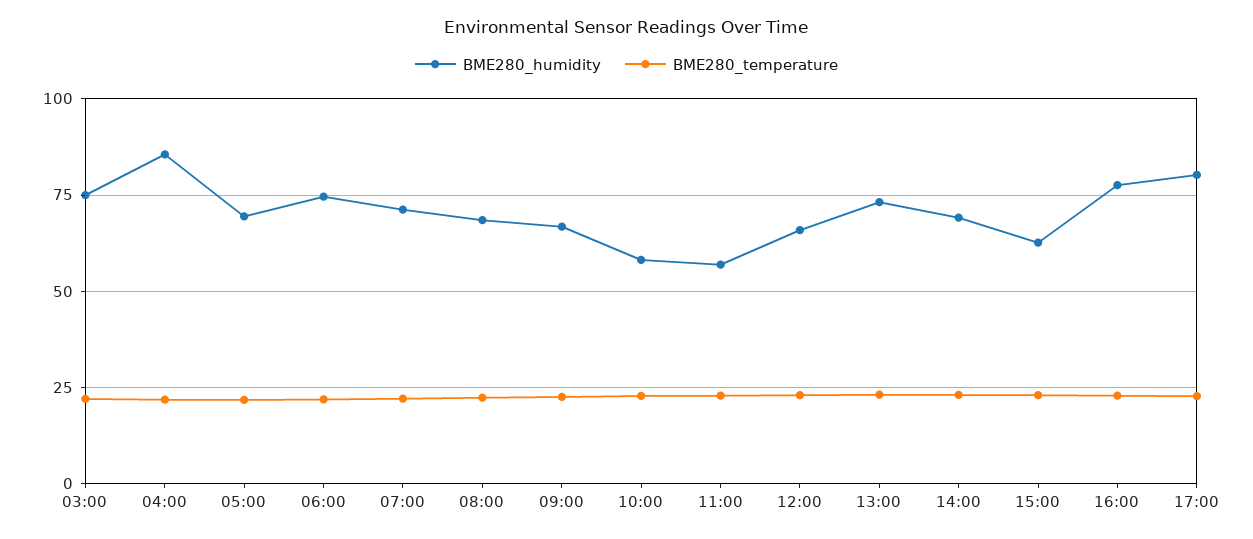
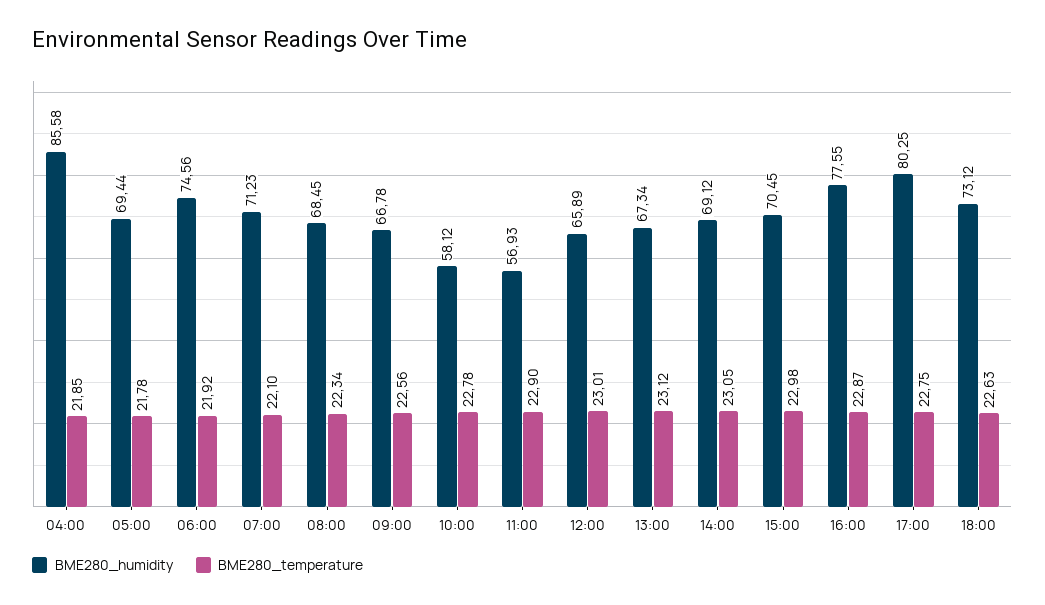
BME280_humidity, 03:00: 75 -> none
BME280_temperature, 03:00: 22.5 -> none
BME280_humidity, 13:00: 72.5 -> 67.34
BME280_humidity, 15:00: 62.5 -> 70.45
BME280_humidity, 18:00: none -> 73.12
BME280_temperature, 18:00: none -> 22.63

